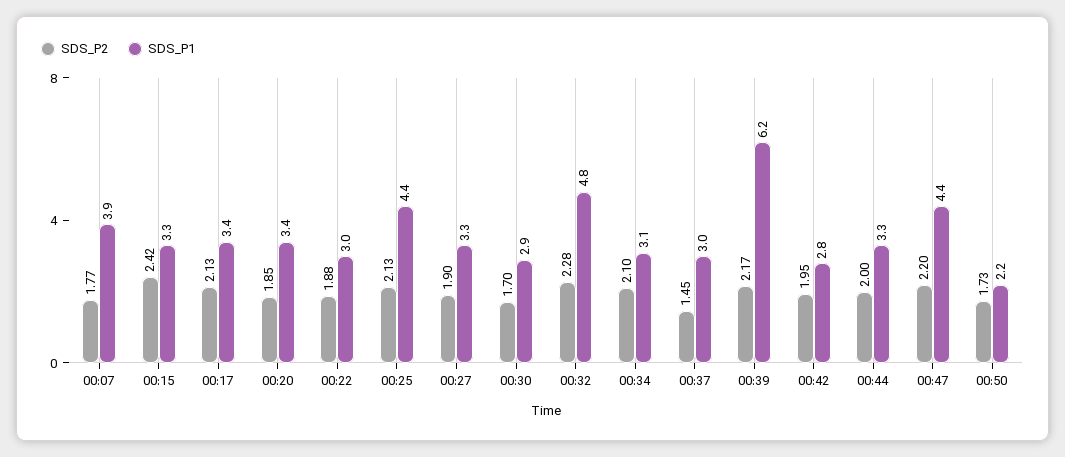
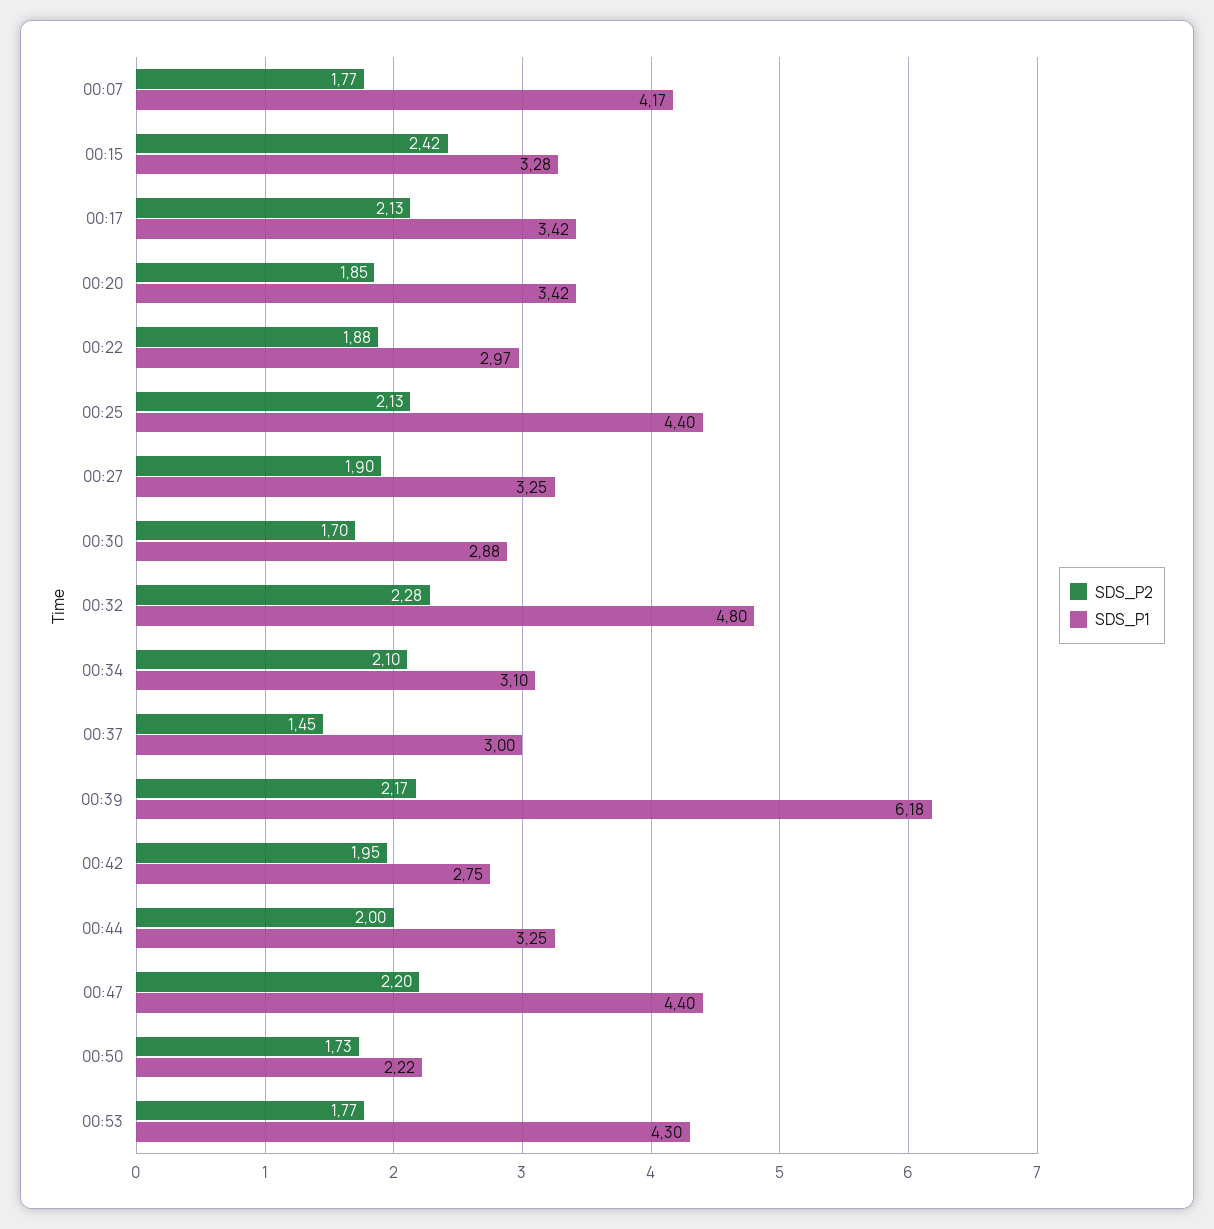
SDS_P1, 00:07: 3.9 -> 4.17
SDS_P2, 00:53: none -> 1.77
SDS_P1, 00:53: none -> 4.3

